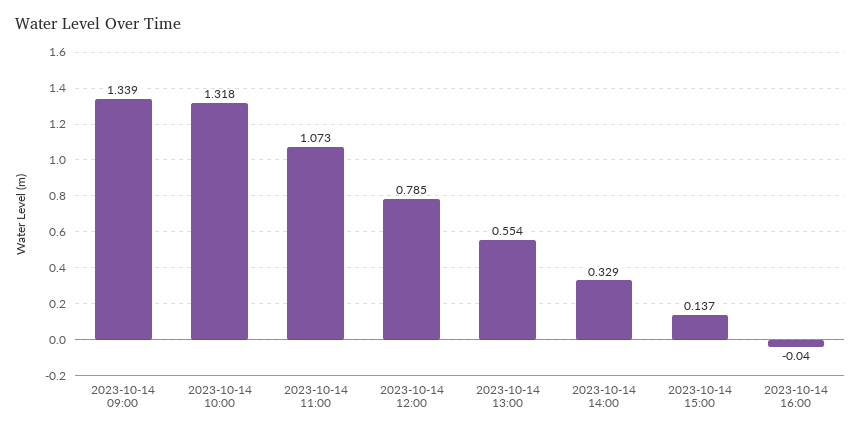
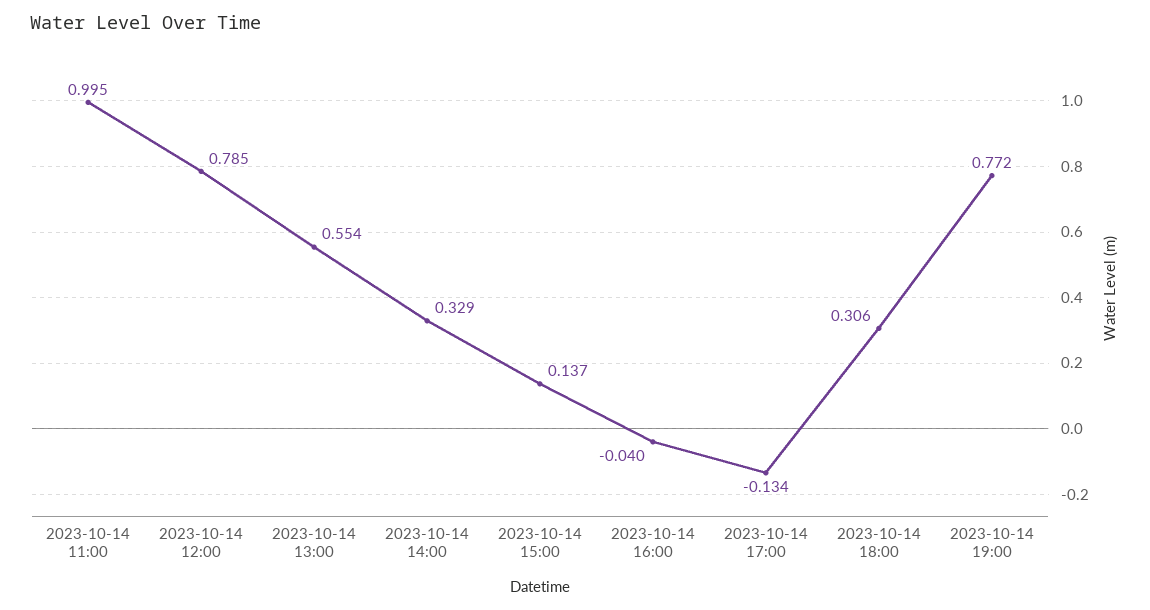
2023-10-14 09:00: 1.339 -> none
2023-10-14 10:00: 1.318 -> none
2023-10-14 11:00: 1.073 -> 0.995
2023-10-14 17:00: none -> -0.134
2023-10-14 18:00: none -> 0.306
2023-10-14 19:00: none -> 0.772

